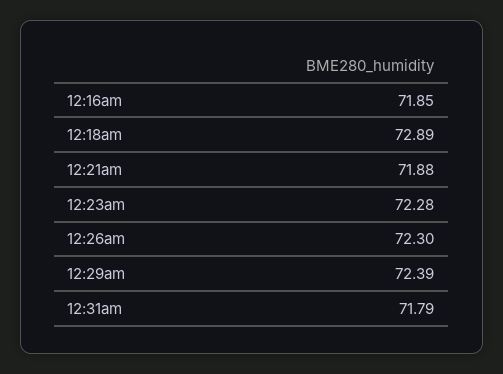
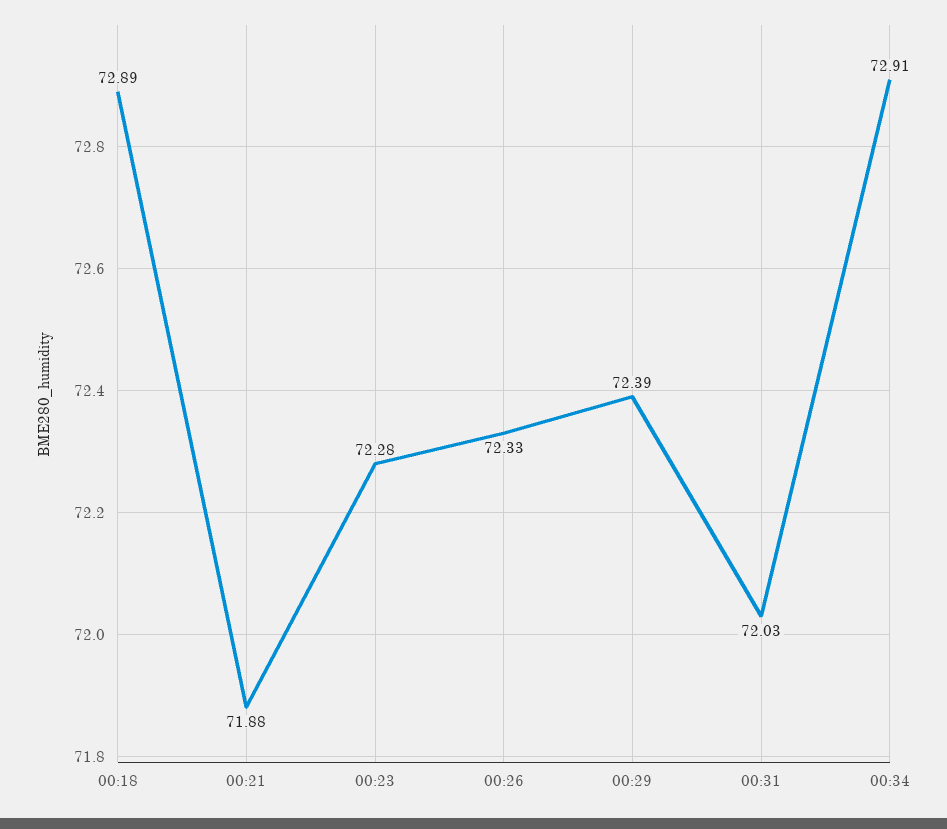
12:16am: 71.85 -> none
12:26am: 72.3 -> 72.33
12:31am: 71.79 -> 72.03
00:34: none -> 72.91

